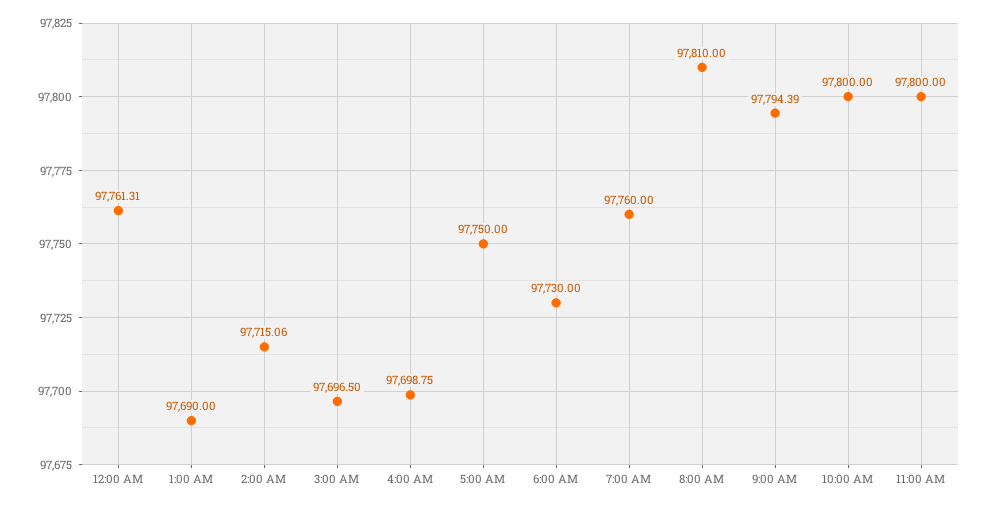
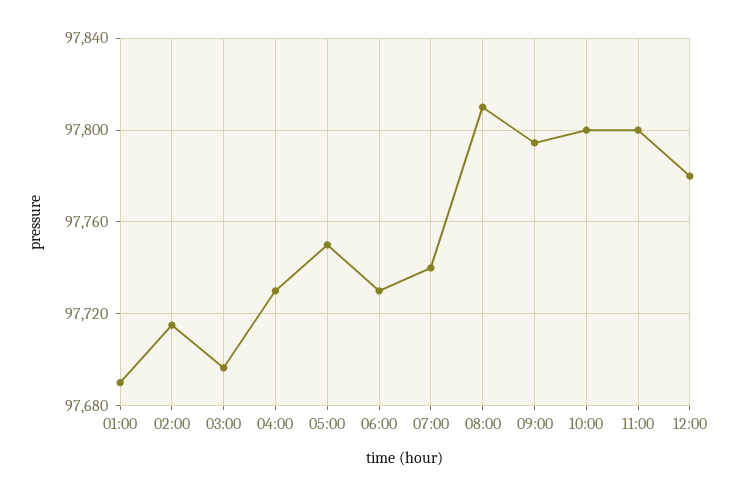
12:00 AM: 97761.31 -> none
4:00 AM: 97698.75 -> 97730
7:00 AM: 97760 -> 97740
12:00: none -> 97780

